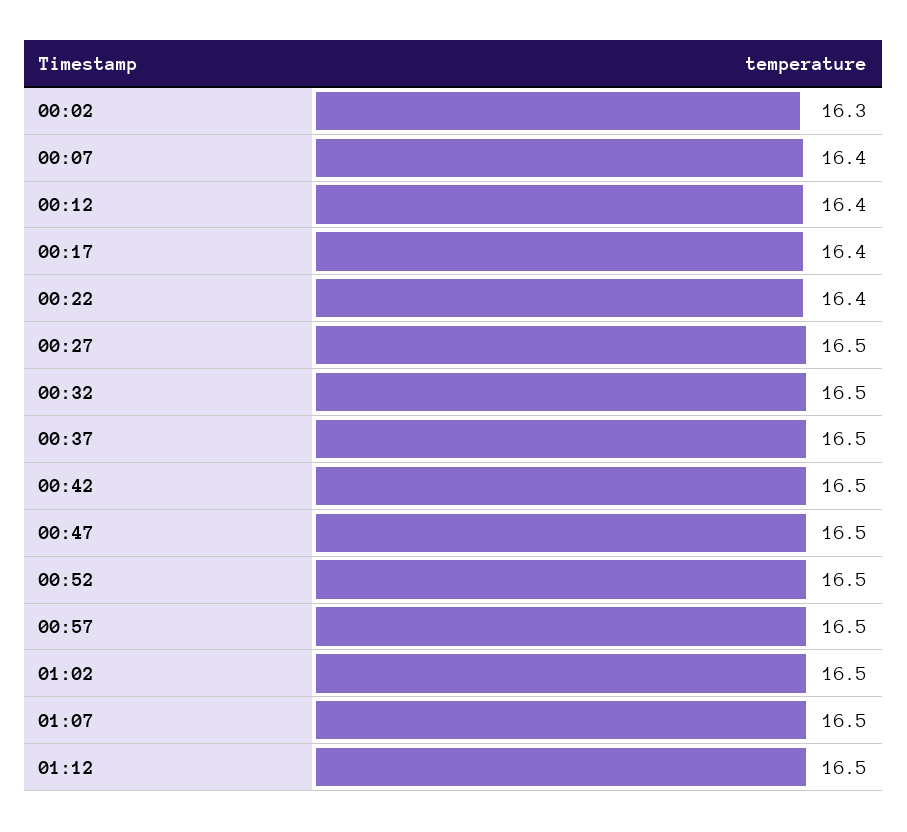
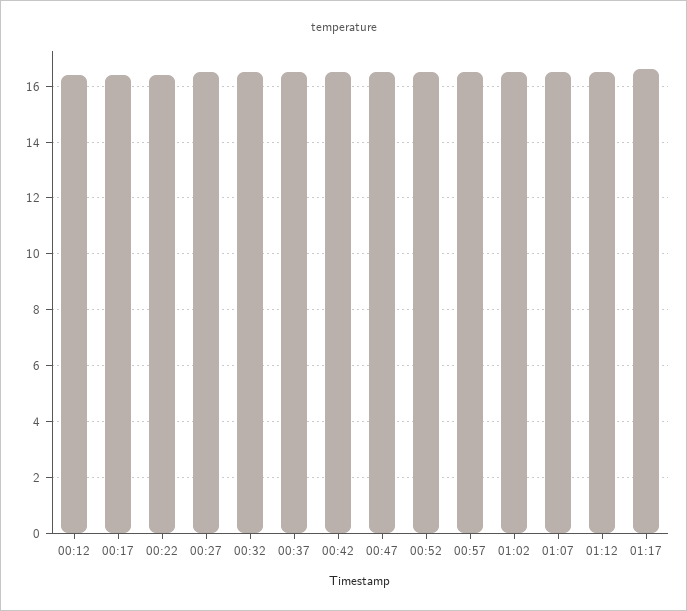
00:02: 16.3 -> none
00:07: 16.4 -> none
01:17: none -> 16.5

